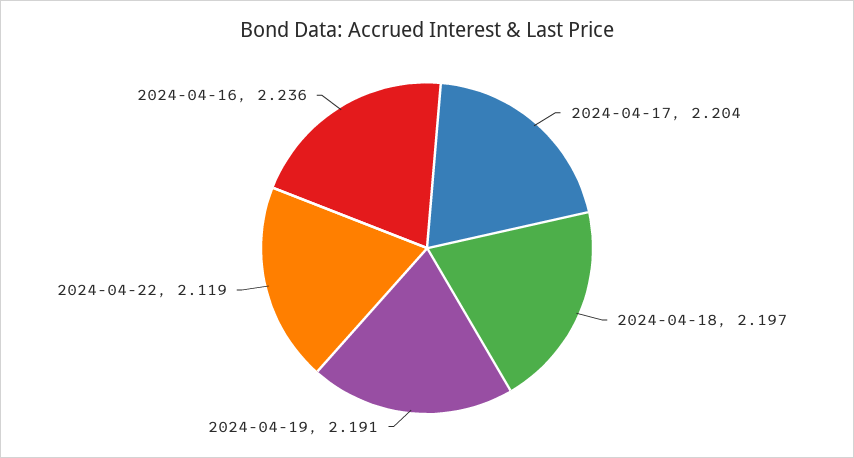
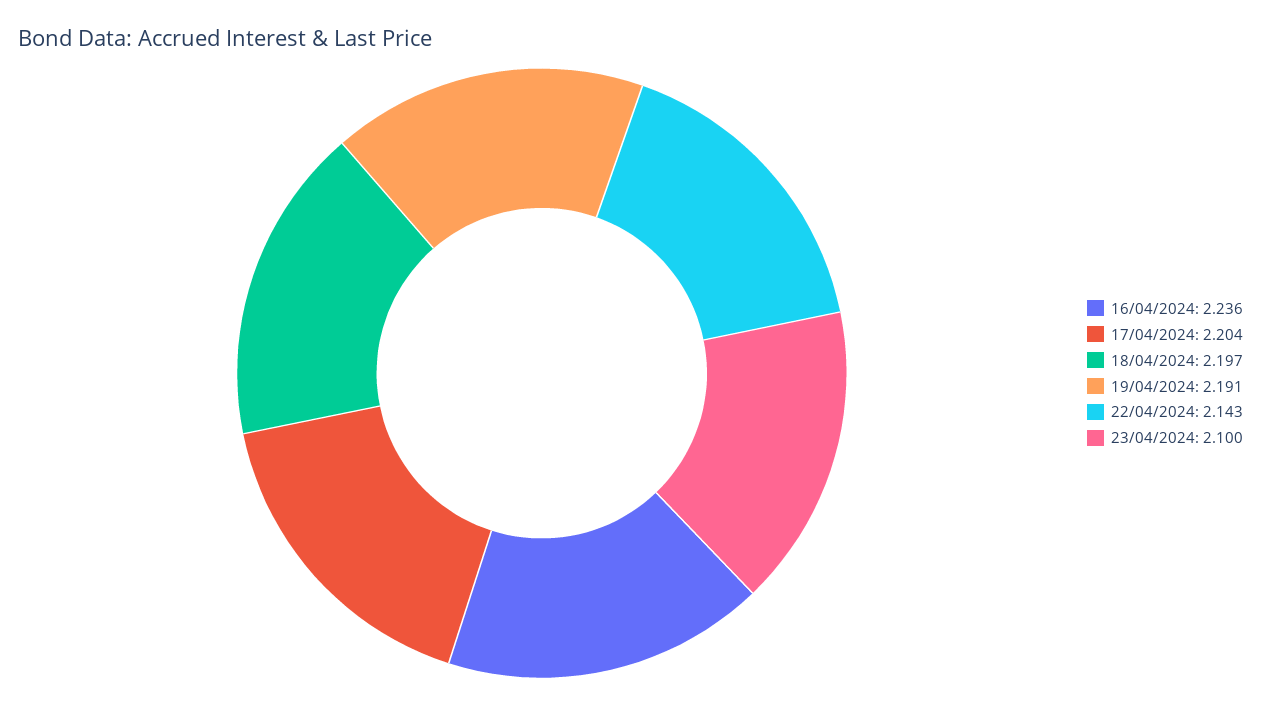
2024-04-22: 2.119 -> 2.143
23/04/2024: none -> 2.1

